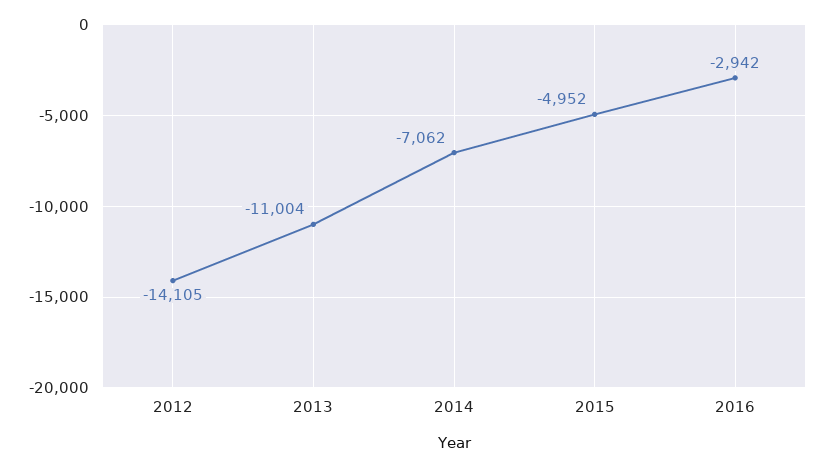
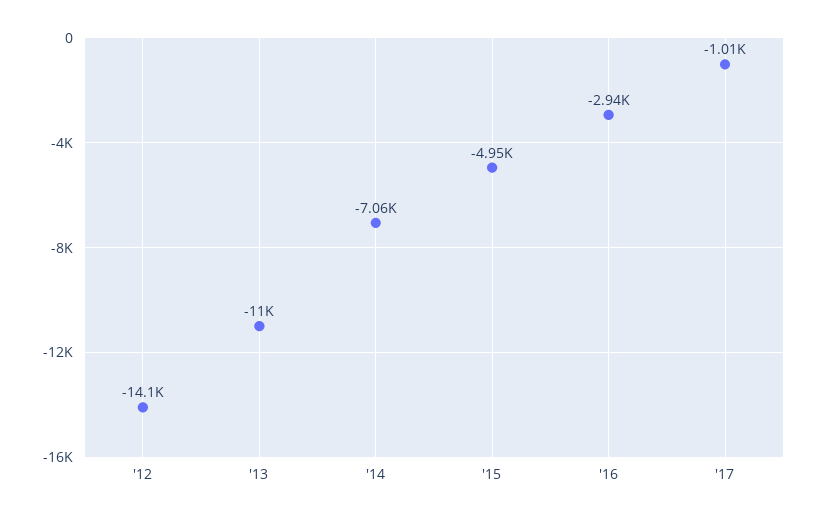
'17: none -> -1010

